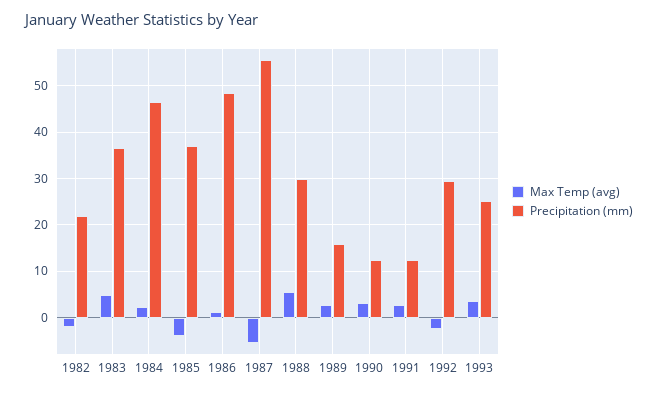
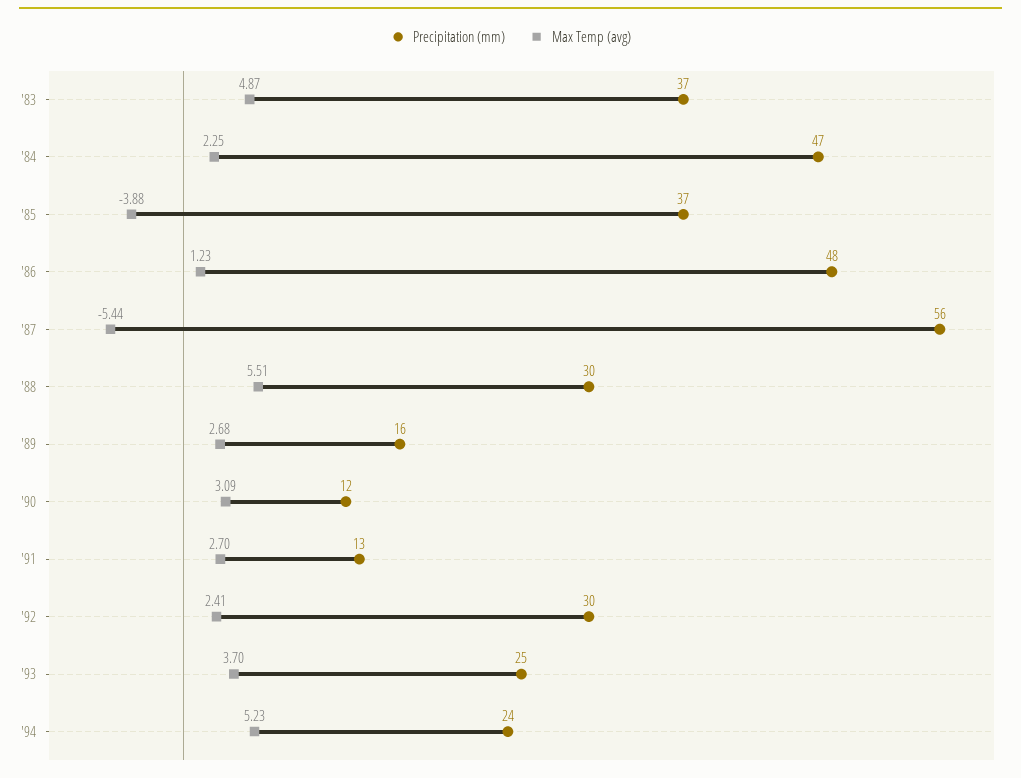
Max Temp (avg), 1982: -2 -> none
Precipitation (mm), 1982: 22 -> none
Max Temp (avg), 1992: -2 -> 2.41
Precipitation (mm), '94: none -> 24
Max Temp (avg), '94: none -> 5.23

